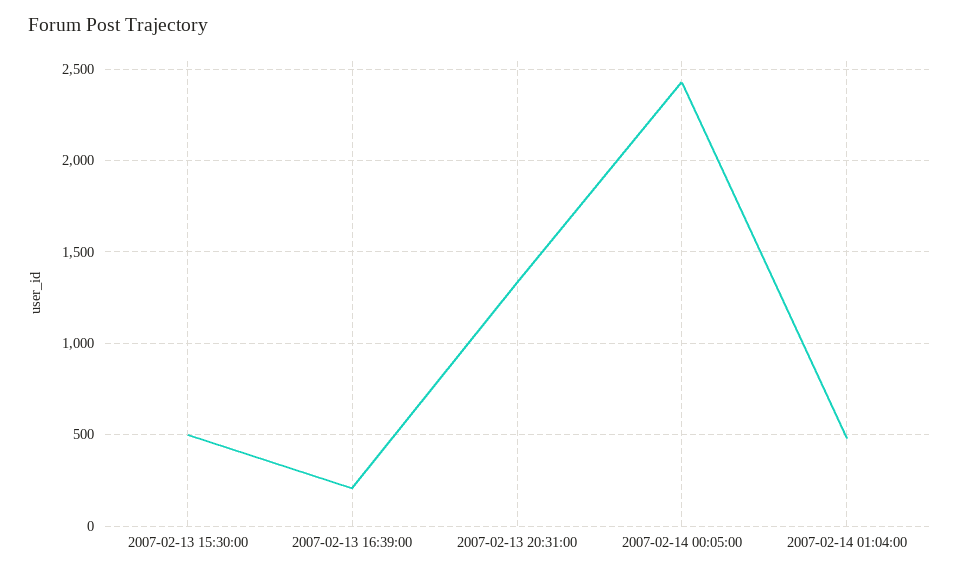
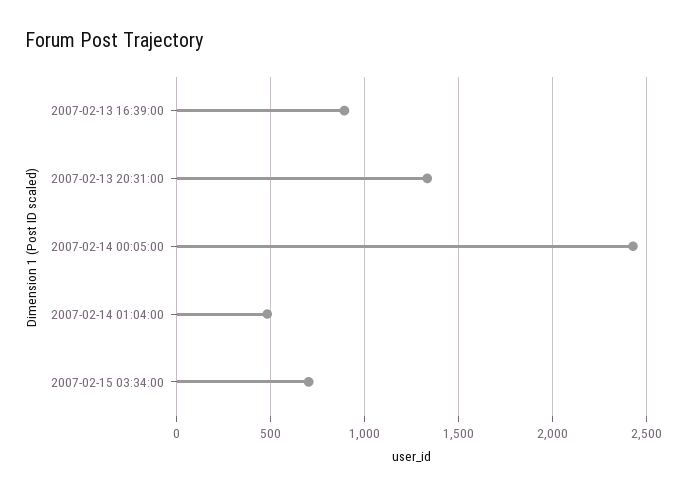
2007-02-13 15:30:00: 500 -> none
2007-02-13 16:39:00: 200 -> 900
2007-02-15 03:34:00: none -> 700

